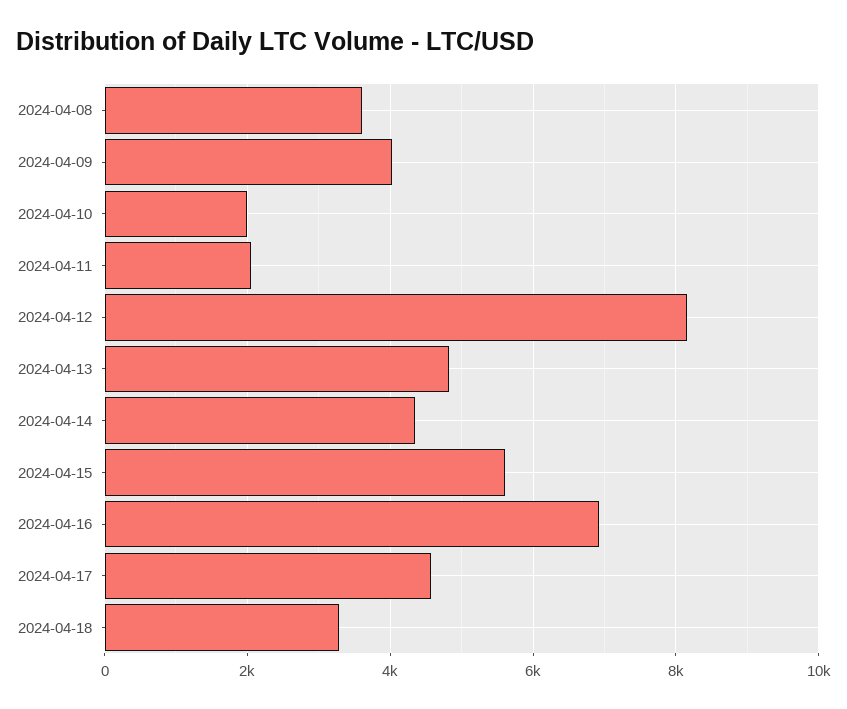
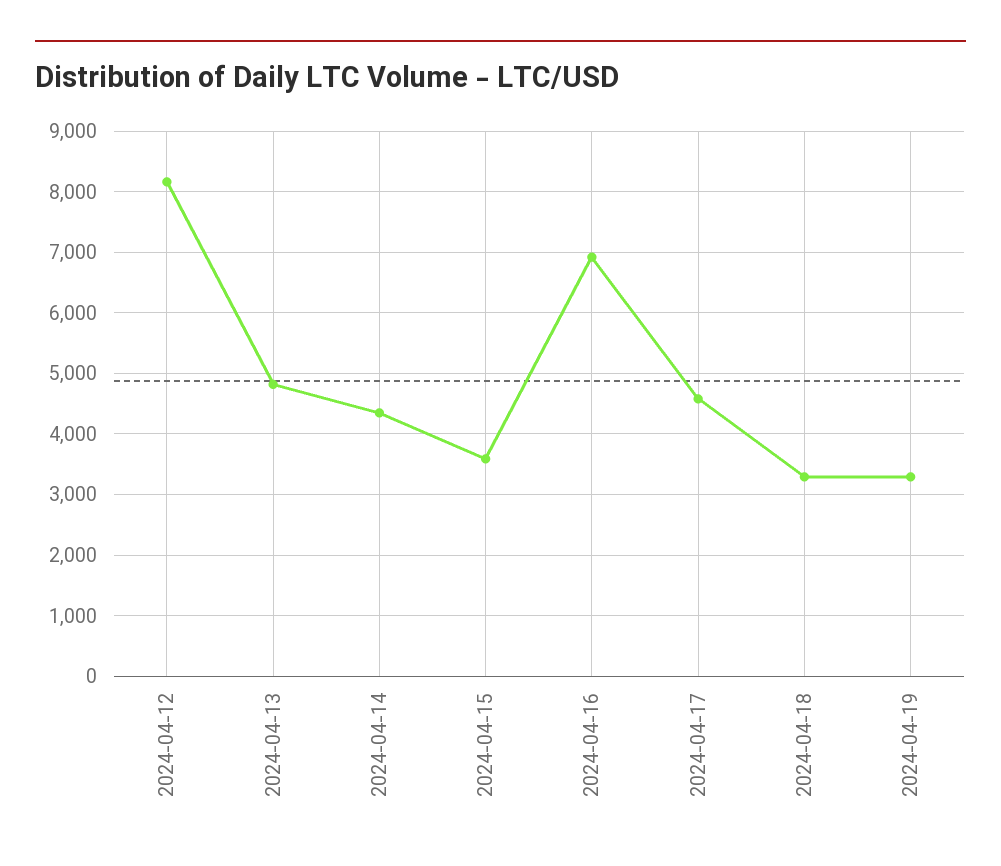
2024-04-08: 3600 -> none
2024-04-09: 4000 -> none
2024-04-10: 2000 -> none
2024-04-11: 2000 -> none
2024-04-15: 5600 -> 3600
2024-04-19: none -> 3300

